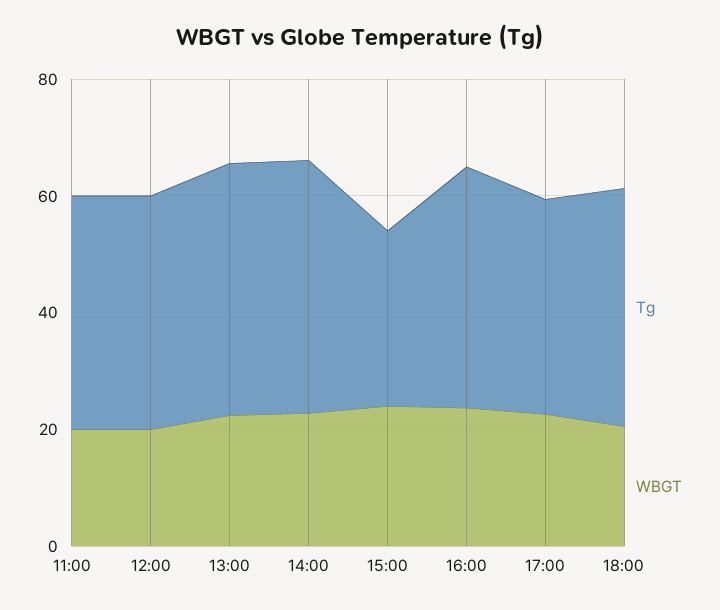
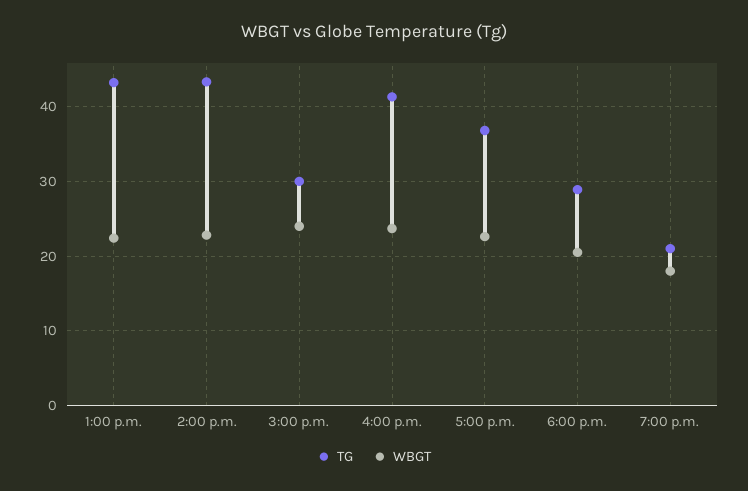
Tg, 11:00: 40 -> none
WBGT, 11:00: 20 -> none
Tg, 12:00: 40 -> none
WBGT, 12:00: 20 -> none
Tg, 18:00: 40 -> 29
Tg, 7:00 p.m.: none -> 21
WBGT, 7:00 p.m.: none -> 18

